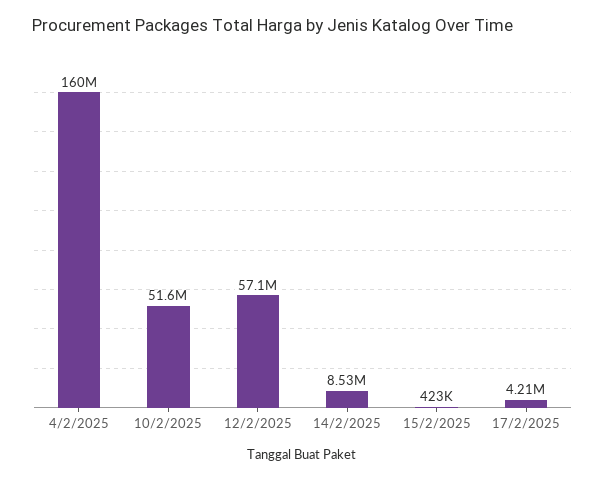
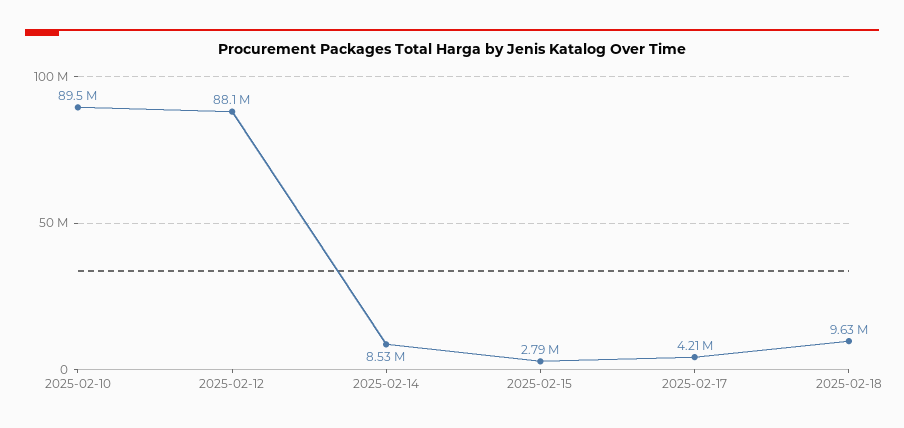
4/2/2025: 160000000 -> none
10/2/2025: 51600000 -> 89500000
12/2/2025: 57100000 -> 88100000
15/2/2025: 423000 -> 2790000
2025-02-18: none -> 9630000

